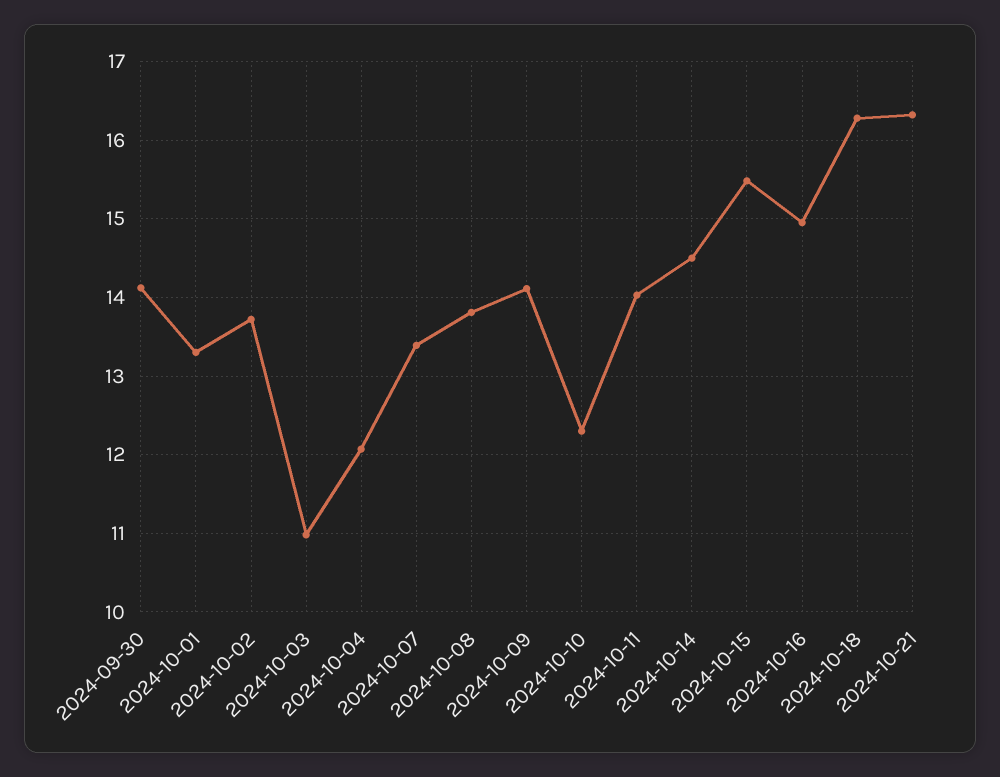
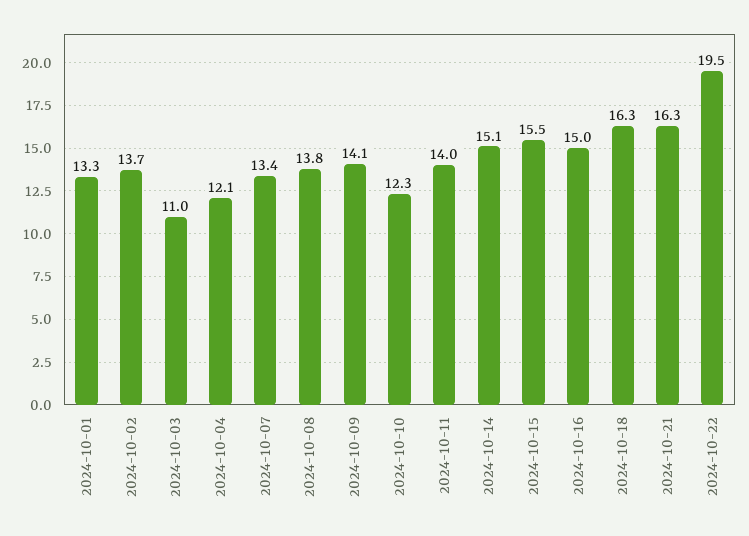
2024-09-30: 14.1 -> none
2024-10-14: 14.5 -> 15.1
2024-10-22: none -> 19.5

